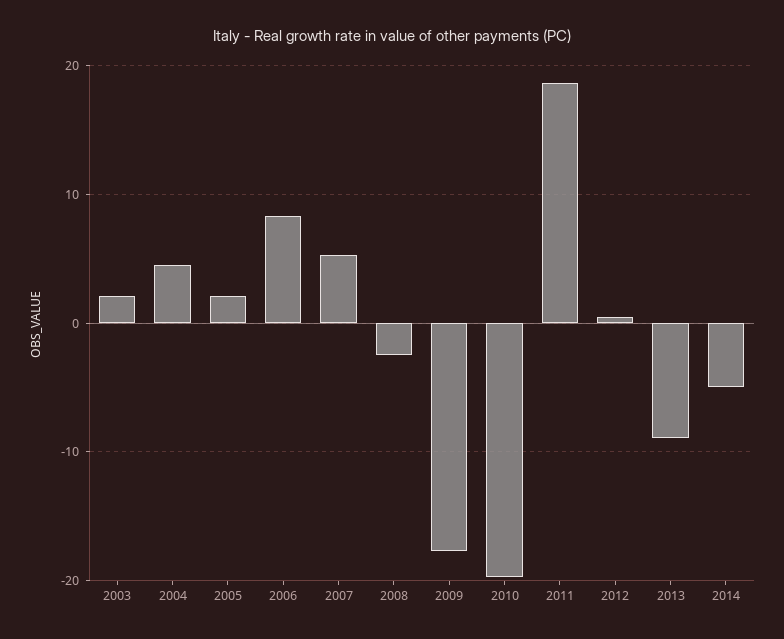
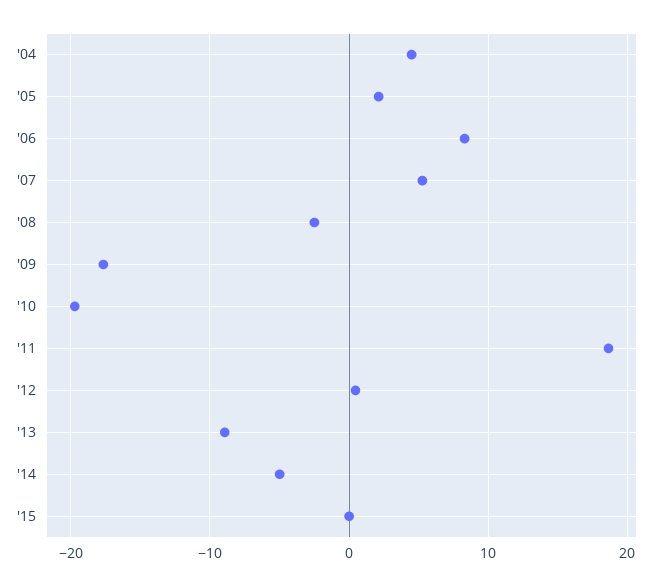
2003: 2 -> none
'15: none -> 0

